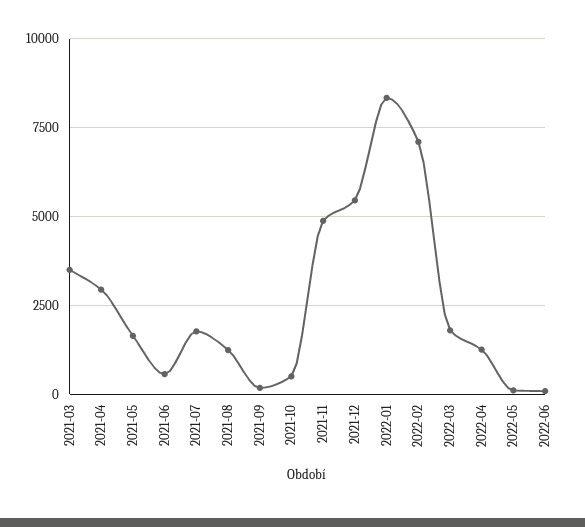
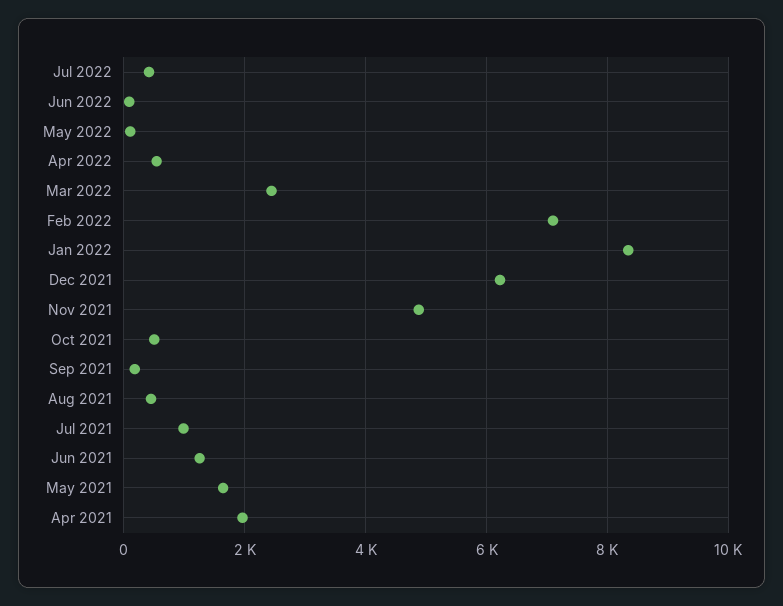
2021-03: 3500 -> none
2021-04: 3000 -> 2000
2021-06: 500 -> 1200
2021-07: 1750 -> 1000
2021-08: 1250 -> 400
2021-12: 5500 -> 6200
2022-03: 1750 -> 2400
2022-04: 1250 -> 600
Jul 2022: none -> 400

